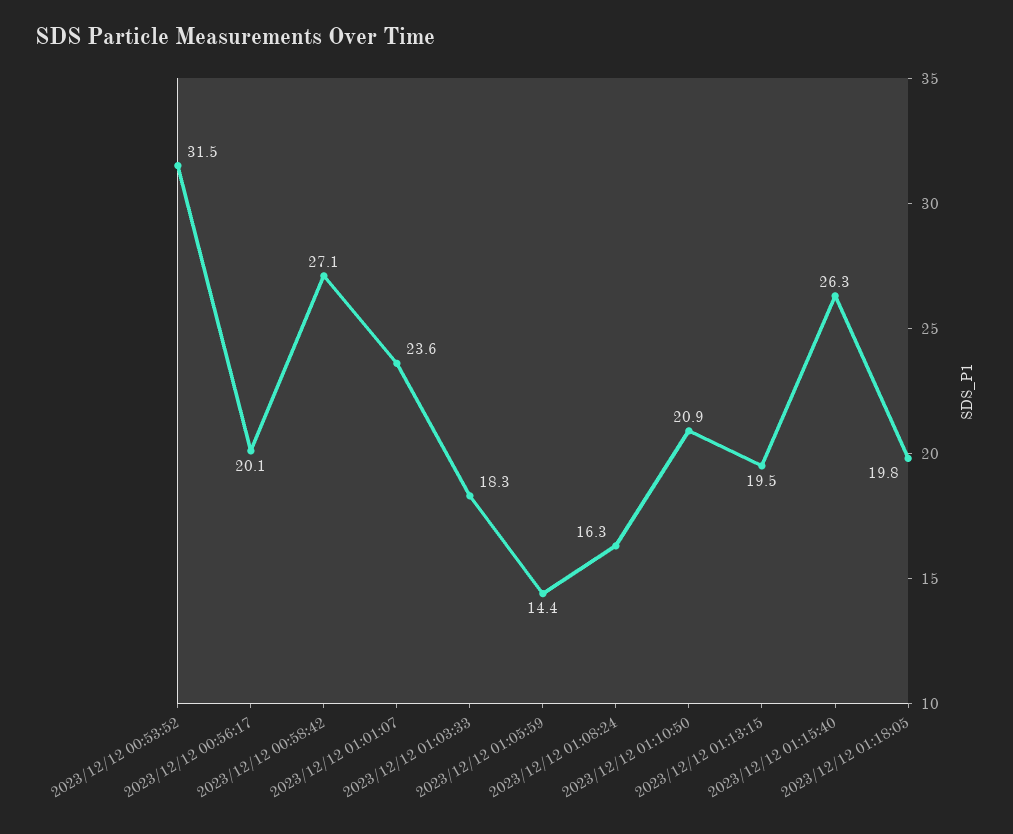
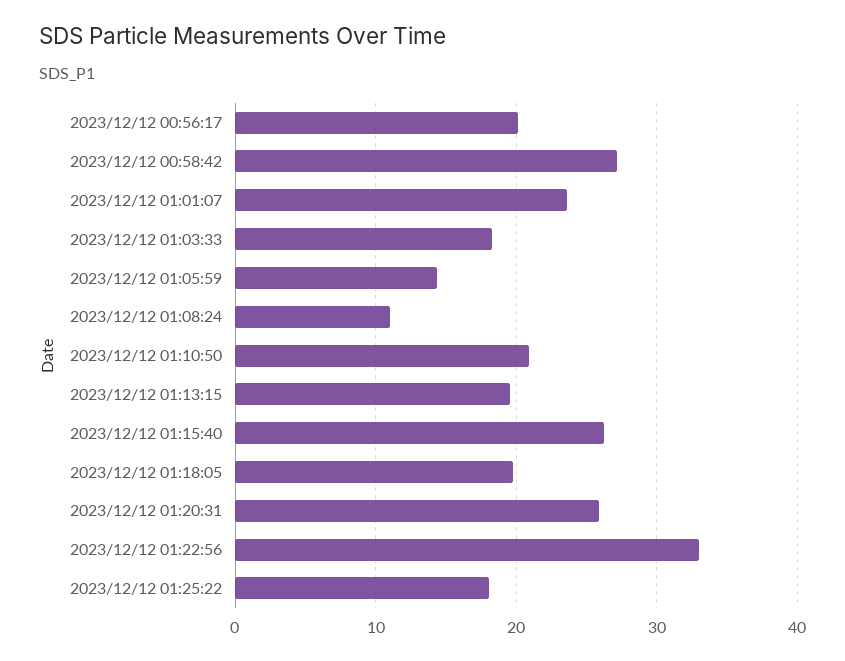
2023/12/12 00:53:52: 31.5 -> none
2023/12/12 01:08:24: 16.3 -> 11
2023/12/12 01:20:31: none -> 26
2023/12/12 01:22:56: none -> 33
2023/12/12 01:25:22: none -> 18

